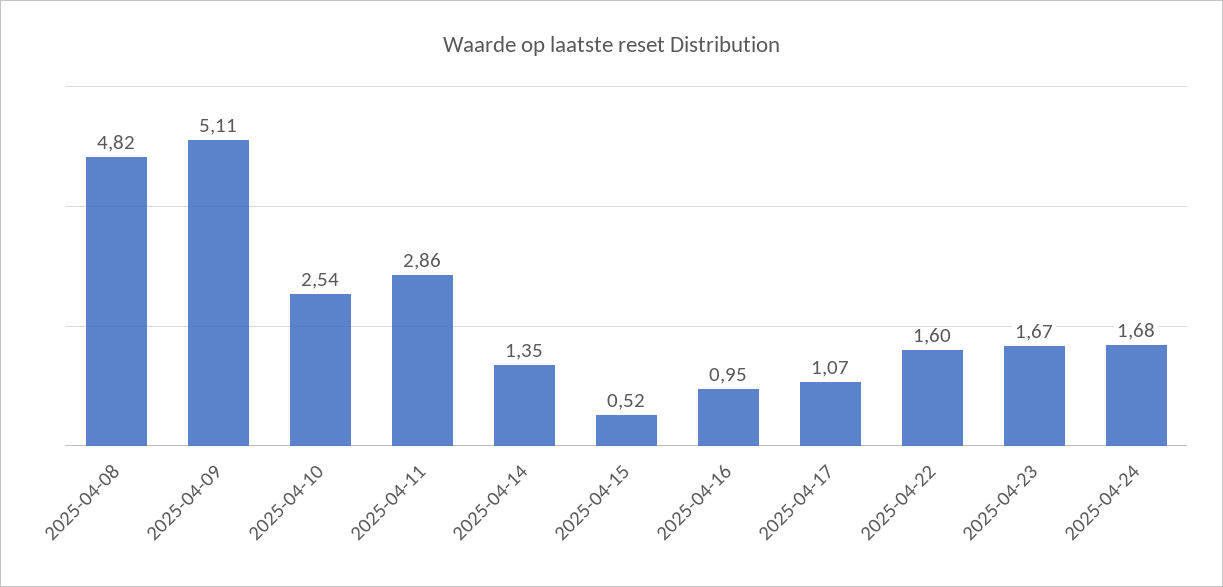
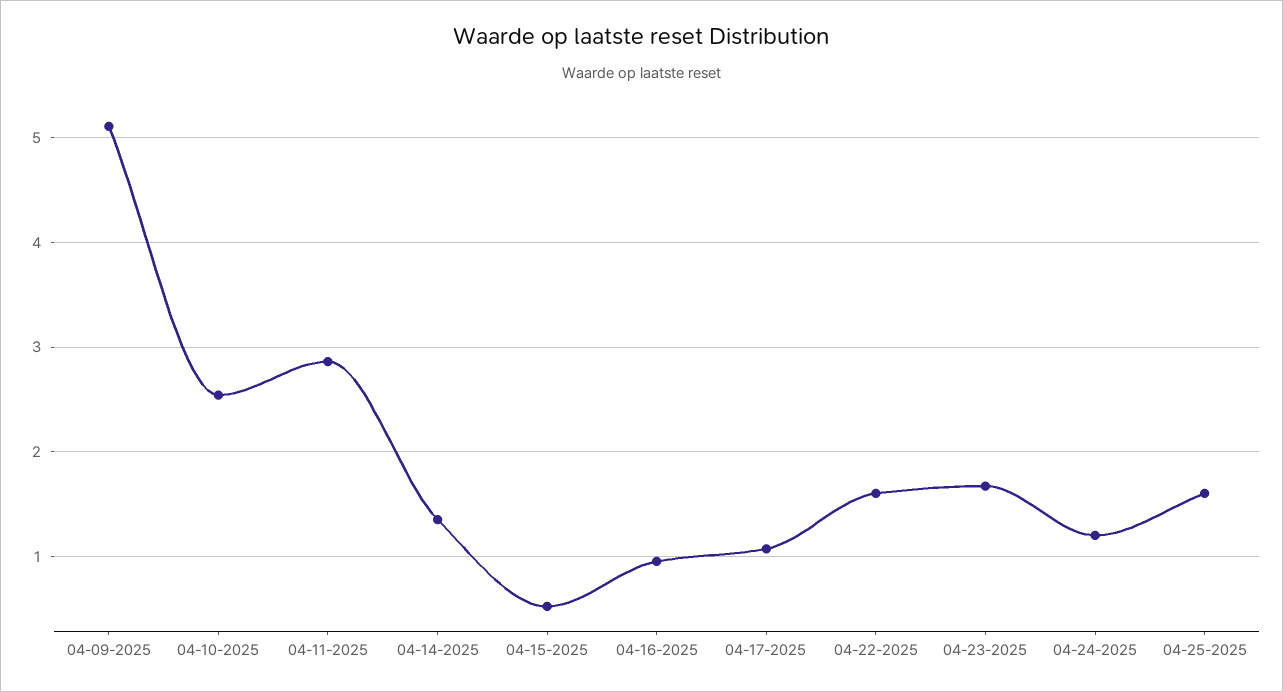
2025-04-08: 4.82 -> none
2025-04-24: 1.68 -> 1.2
04-25-2025: none -> 1.6

